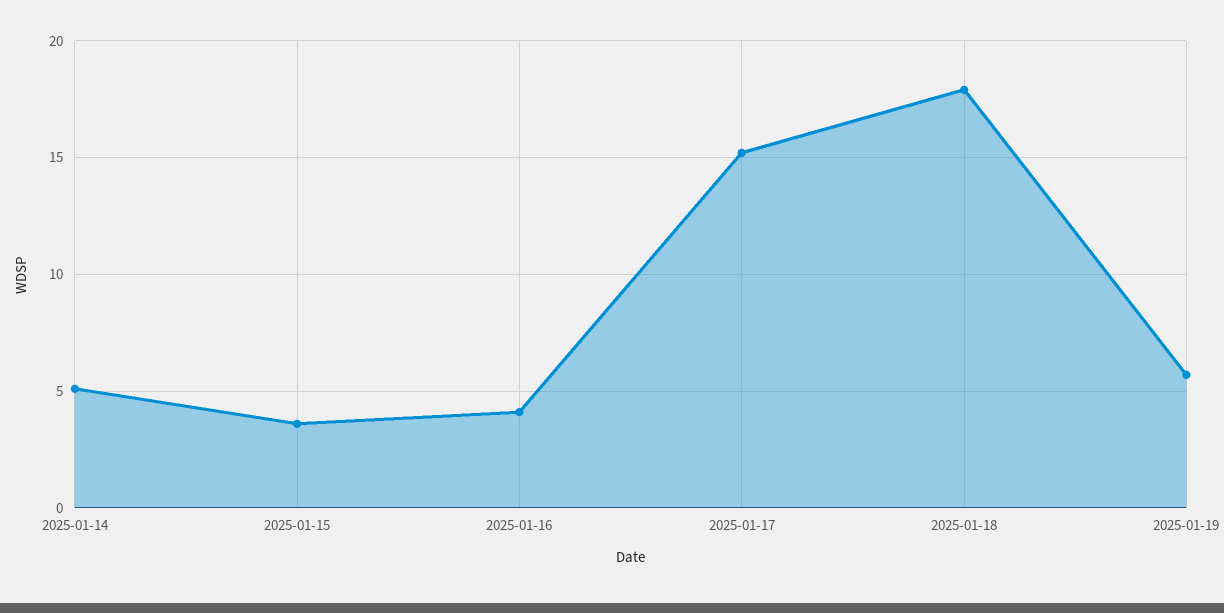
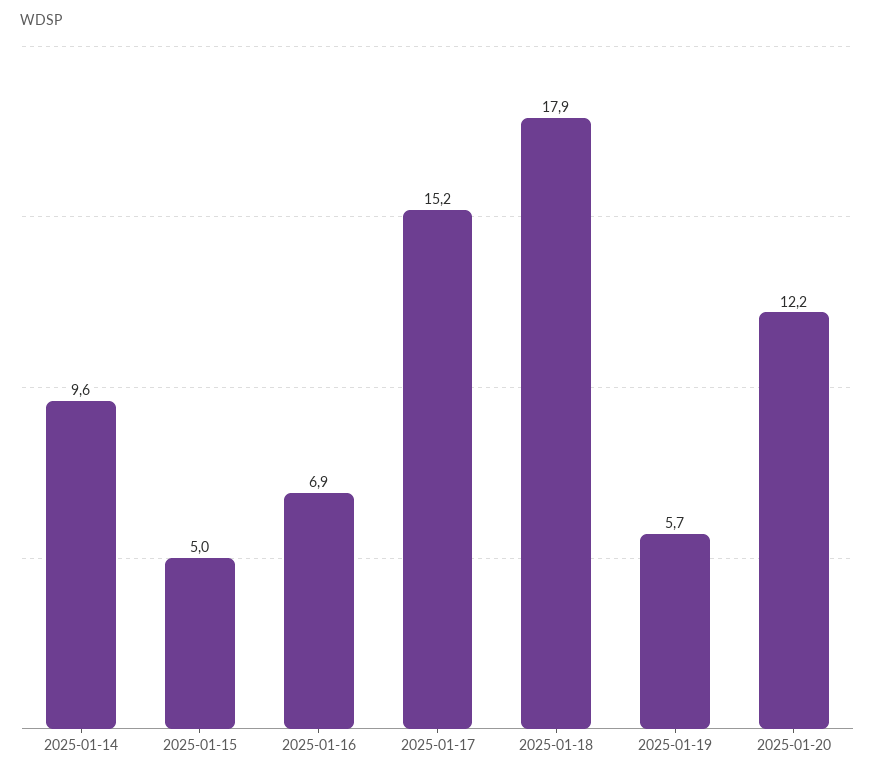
2025-01-14: 5 -> 9.6
2025-01-15: 3.5 -> 5
2025-01-16: 4 -> 6.9
2025-01-20: none -> 12.2

